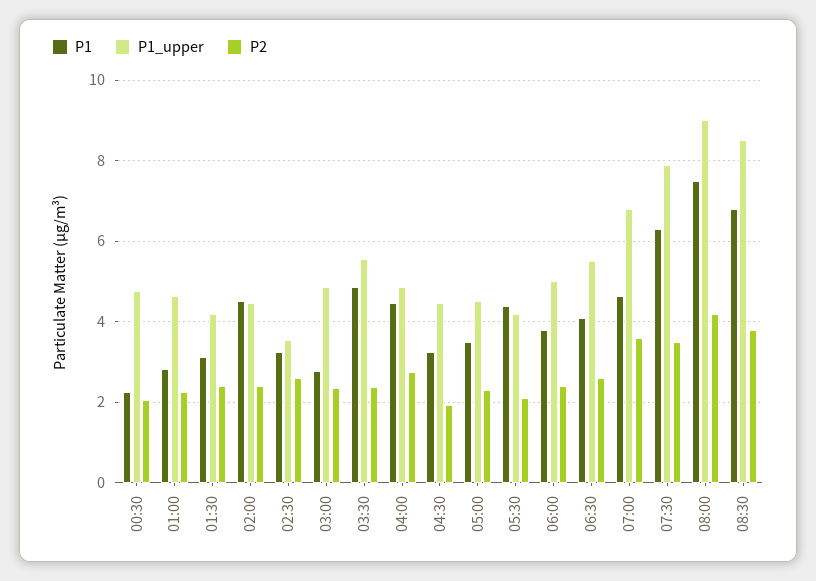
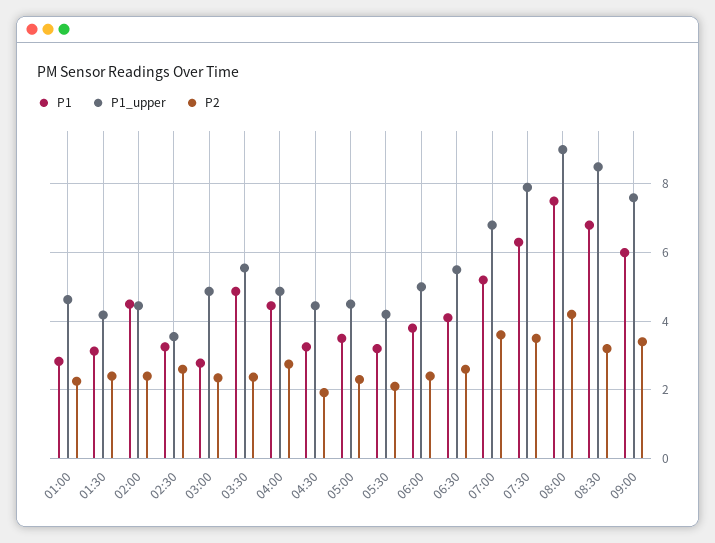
P1, 00:30: 2.2 -> none
P1_upper, 00:30: 4.8 -> none
P2, 00:30: 2 -> none
P1, 05:30: 4.4 -> 3.2
P1, 07:00: 4.6 -> 5.2
P2, 08:30: 3.8 -> 3.2
P1, 09:00: none -> 6
P1_upper, 09:00: none -> 7.6
P2, 09:00: none -> 3.4

